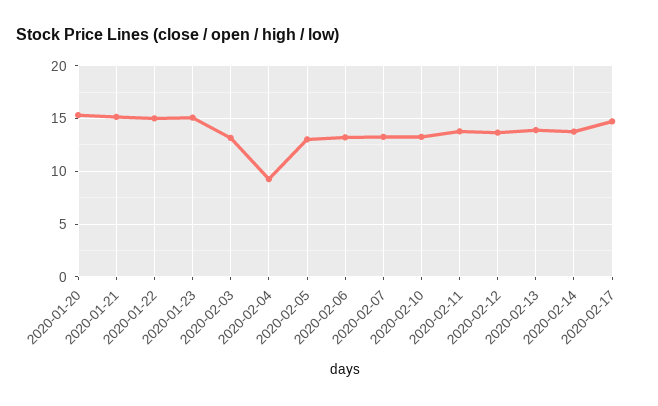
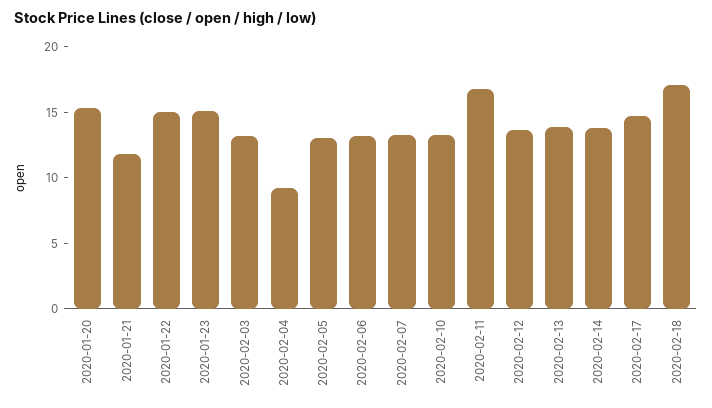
2020-01-21: 15 -> 12
2020-02-11: 14 -> 17
2020-02-18: none -> 17

